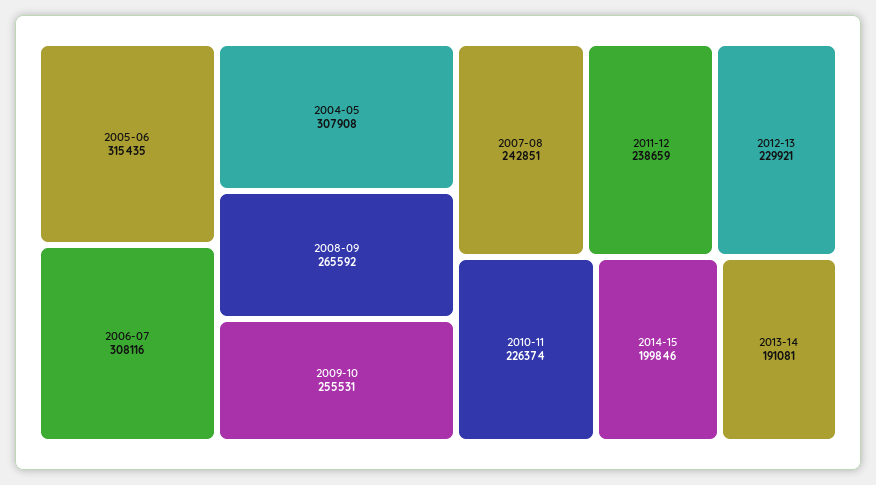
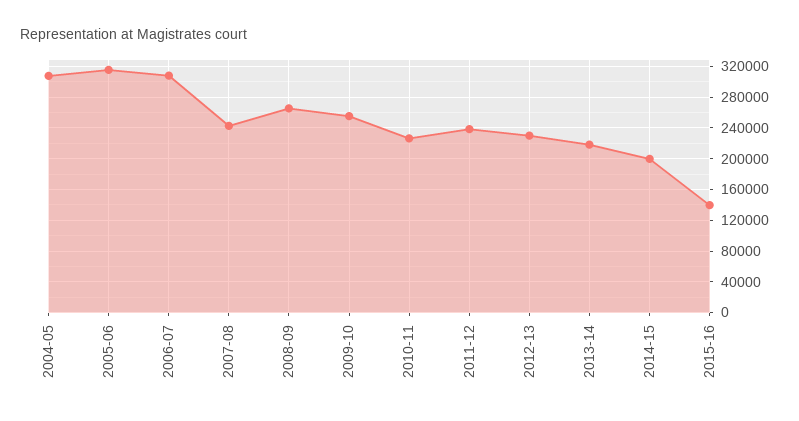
2013-14: 191081 -> 220000
2015-16: none -> 140000

